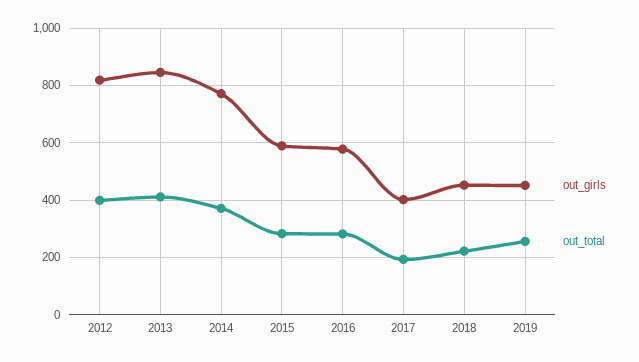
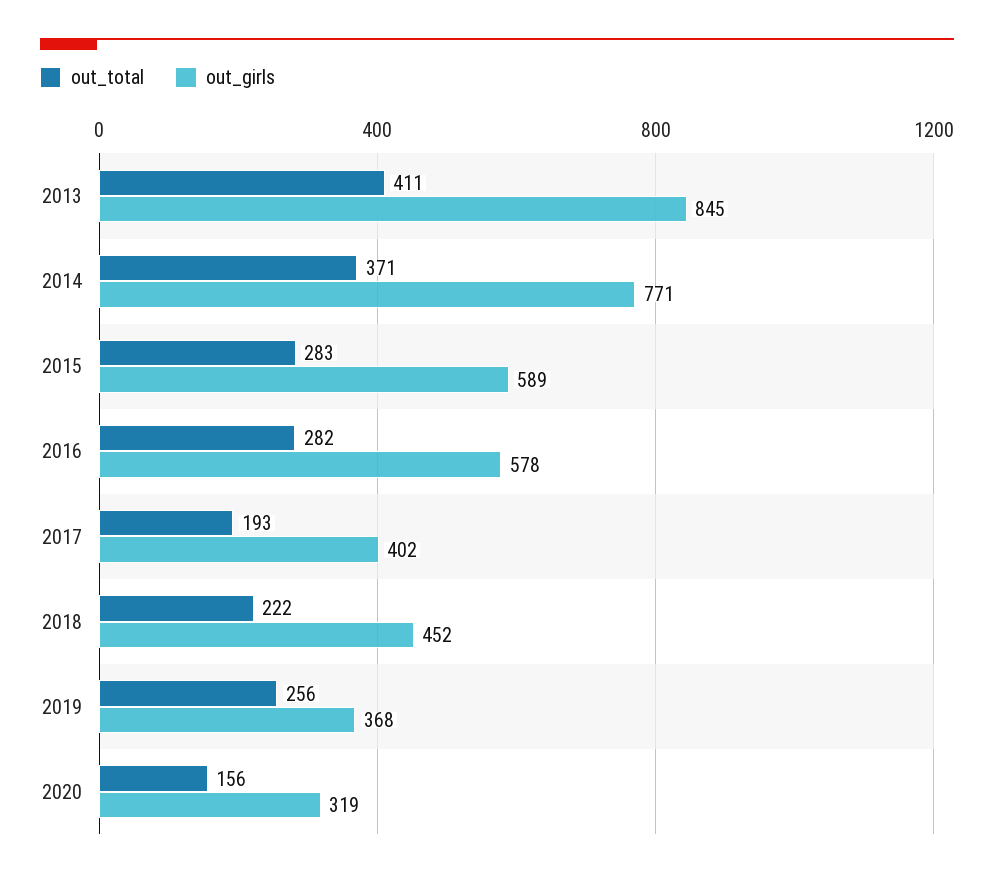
out_girls, 2012: 825 -> none
out_total, 2012: 400 -> none
out_girls, 2019: 450 -> 368
out_total, 2020: none -> 156
out_girls, 2020: none -> 319

